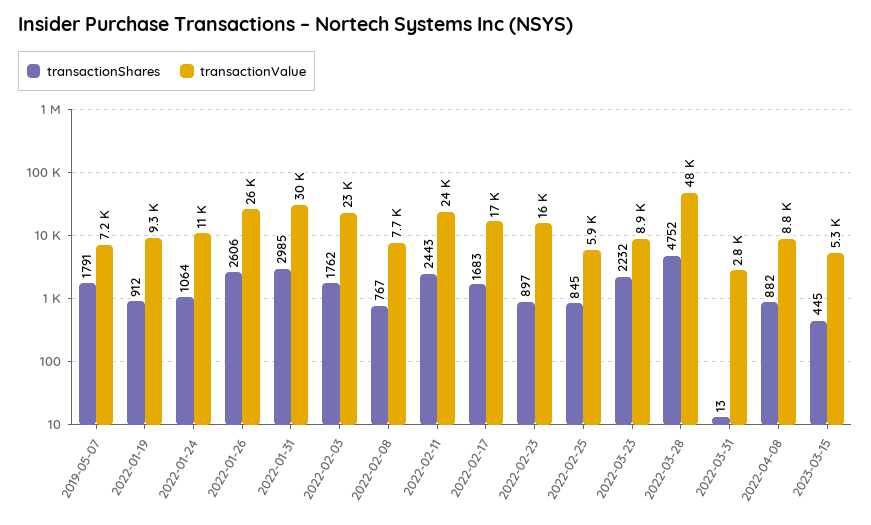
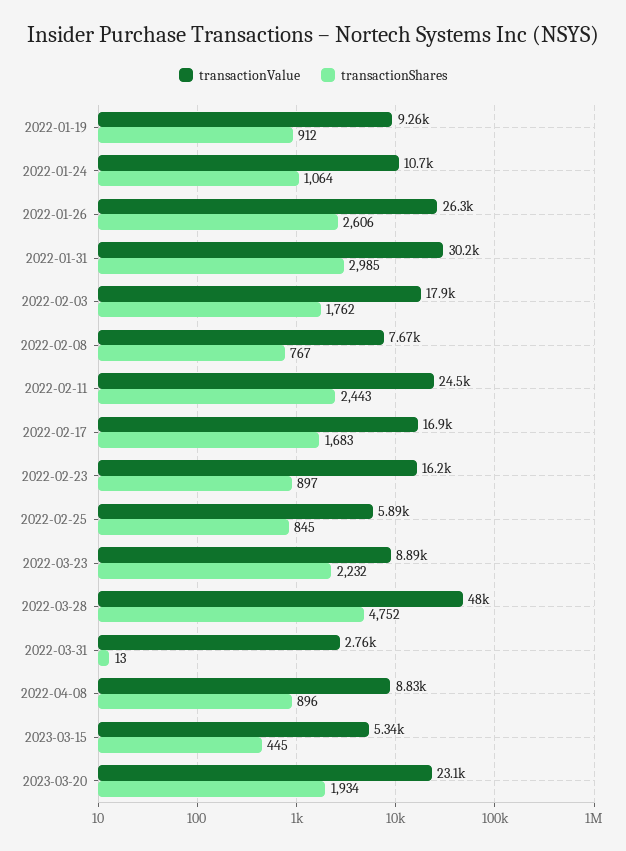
transactionShares, 2019-05-07: 1791 -> none
transactionValue, 2019-05-07: 7200 -> none
transactionValue, 2022-02-03: 23000 -> 17900
transactionShares, 2022-04-08: 882 -> 896
transactionValue, 2023-03-20: none -> 23100
transactionShares, 2023-03-20: none -> 1934

